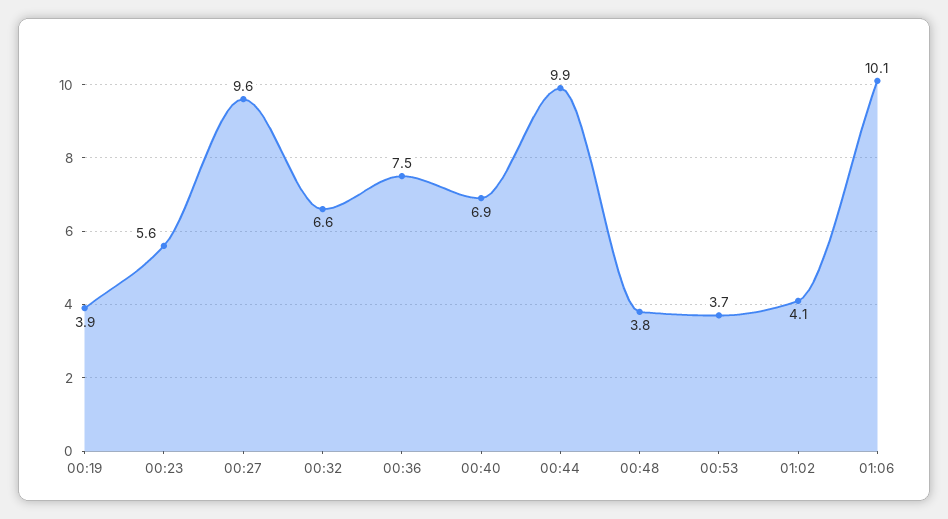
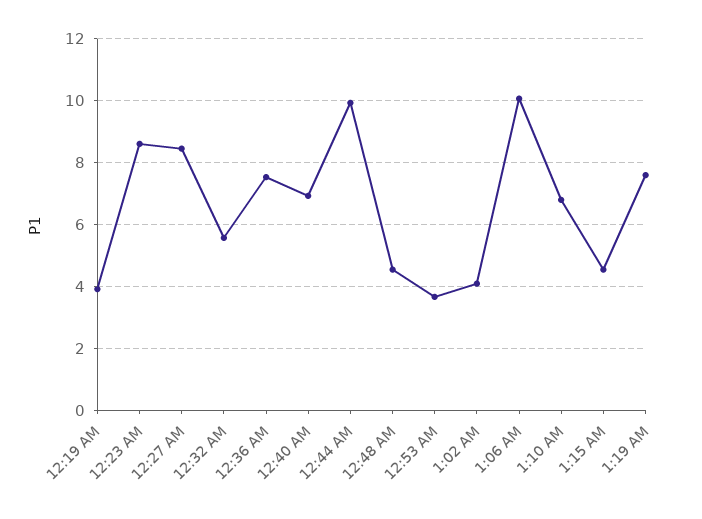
00:23: 5.6 -> 8.6
00:27: 9.6 -> 8.4
00:32: 6.6 -> 5.6
00:48: 3.8 -> 4.6
1:10 AM: none -> 6.8
1:15 AM: none -> 4.6
1:19 AM: none -> 7.6

